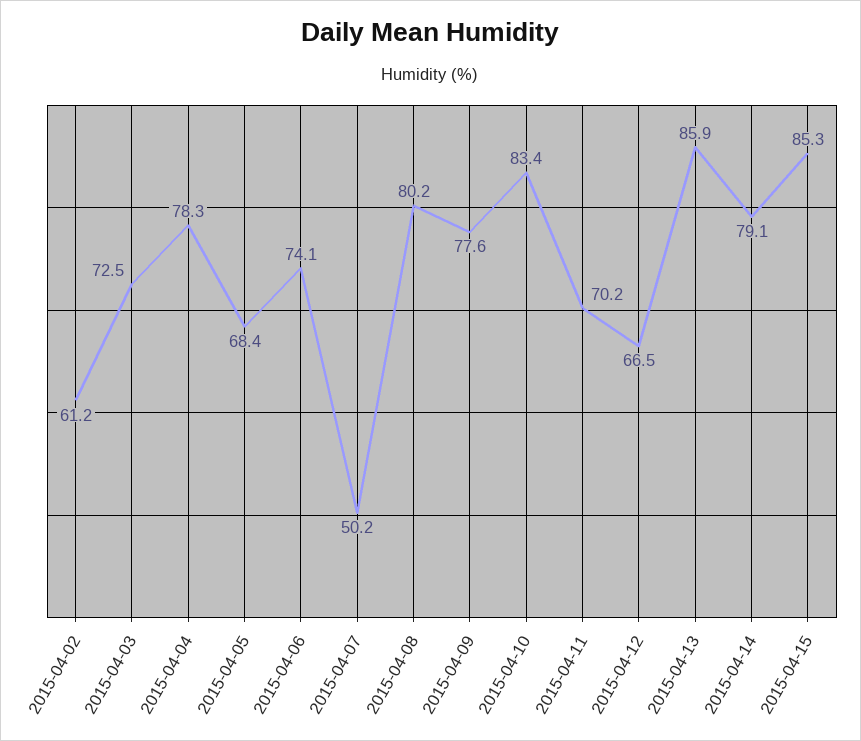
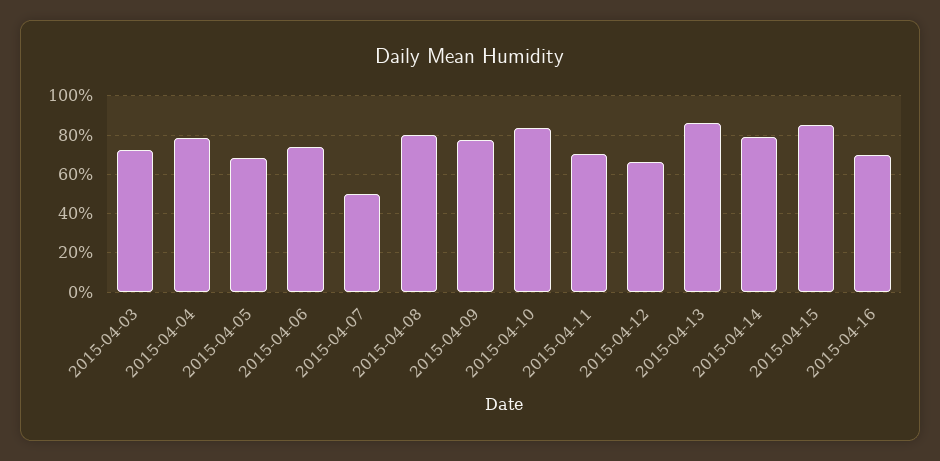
2015-04-02: 61.2 -> none
2015-04-16: none -> 70

